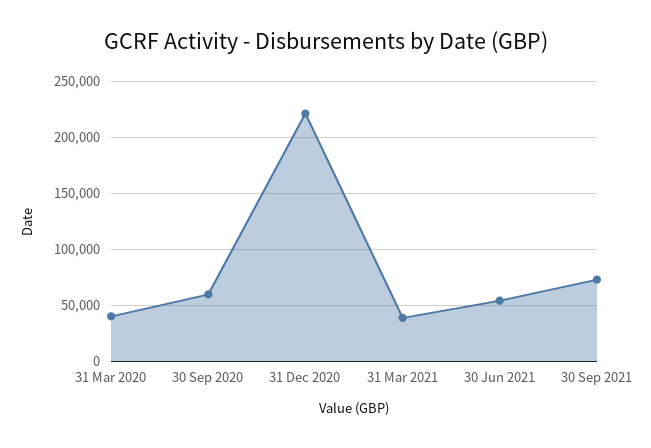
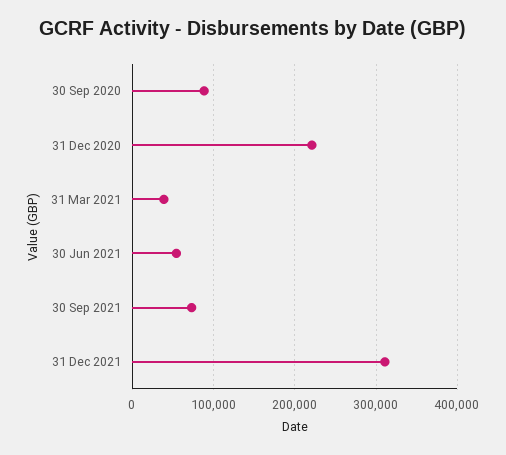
31 Mar 2020: 40000 -> none
30 Sep 2020: 60000 -> 90000
31 Dec 2021: none -> 310000

